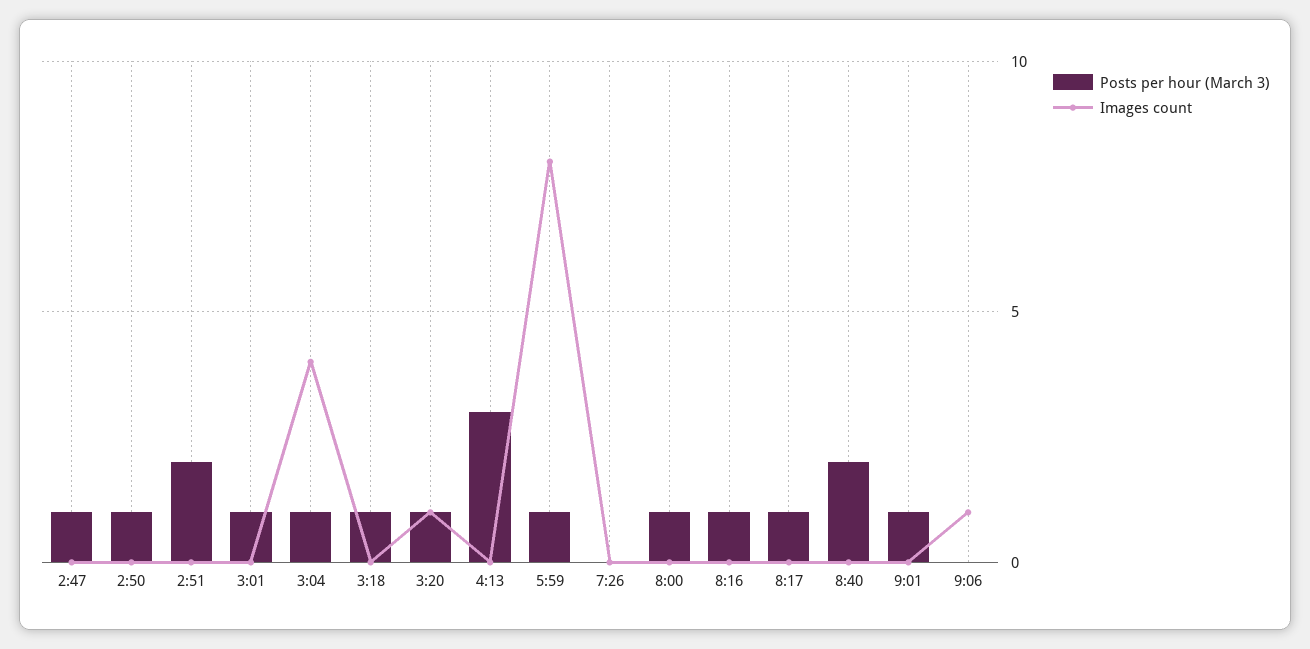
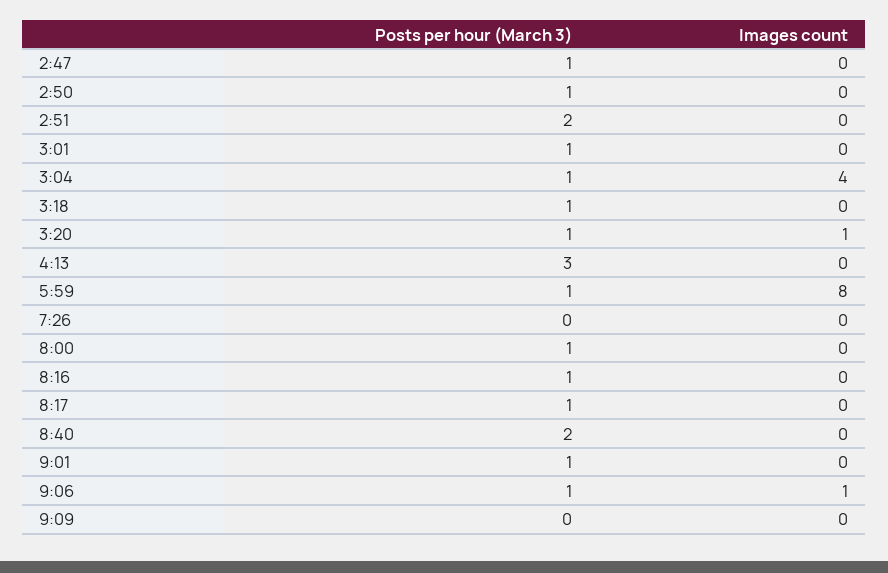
Posts per hour (March 3), 9:06: 0 -> 1
Posts per hour (March 3), 9:09: none -> 0
Images count, 9:09: none -> 0

